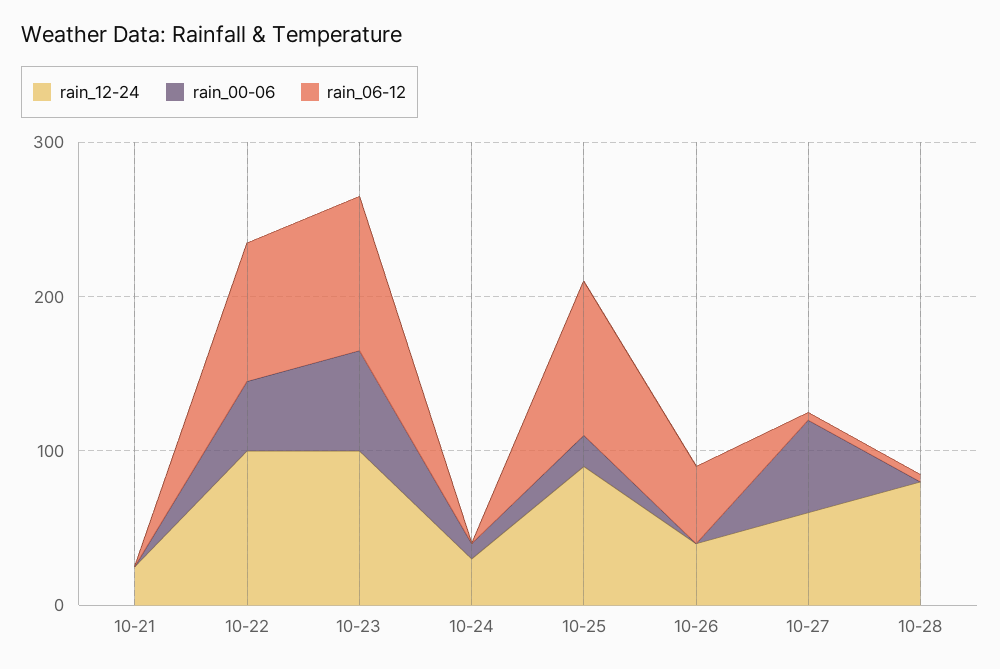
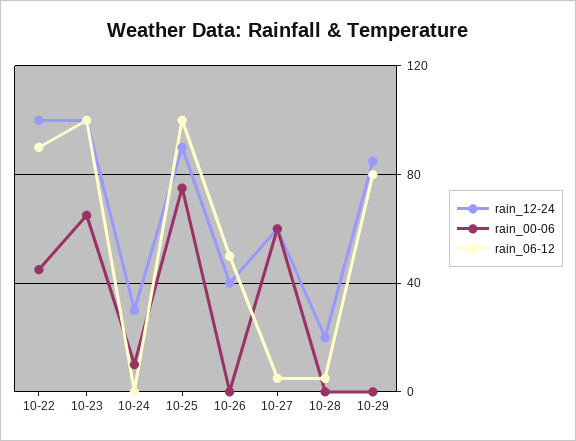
rain_12-24, 10-21: 20 -> none
rain_00-06, 10-21: 0 -> none
rain_06-12, 10-21: 0 -> none
rain_00-06, 10-25: 20 -> 75
rain_12-24, 10-28: 80 -> 20
rain_12-24, 10-29: none -> 85
rain_00-06, 10-29: none -> 0
rain_06-12, 10-29: none -> 80

